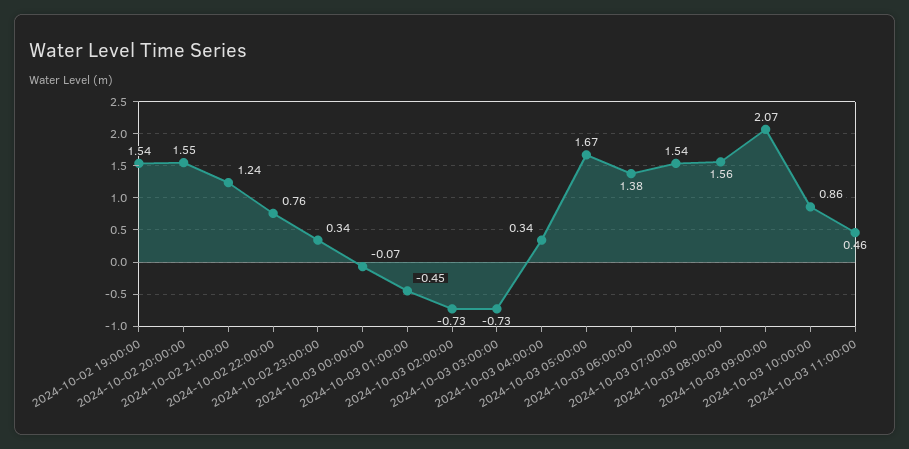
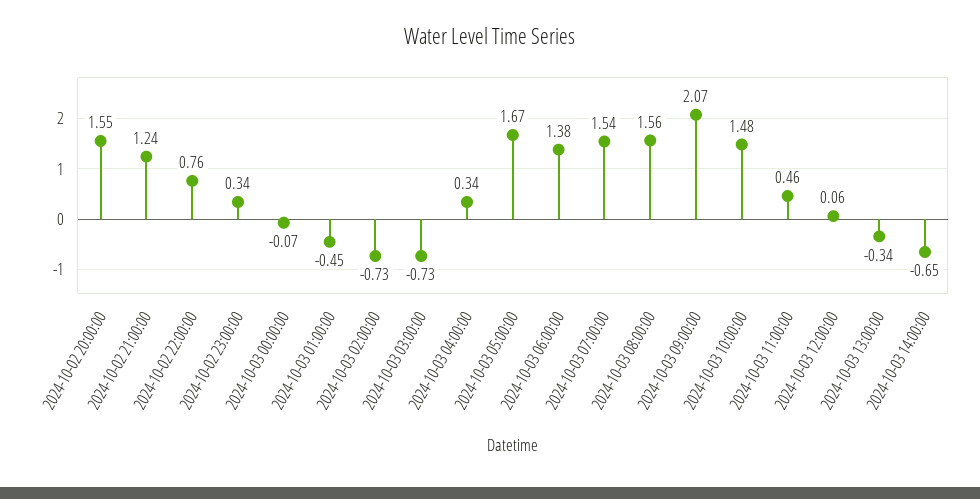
2024-10-02 19:00:00: 1.54 -> none
2024-10-03 10:00:00: 0.86 -> 1.48
2024-10-03 12:00:00: none -> 0.06
2024-10-03 13:00:00: none -> -0.34
2024-10-03 14:00:00: none -> -0.65

